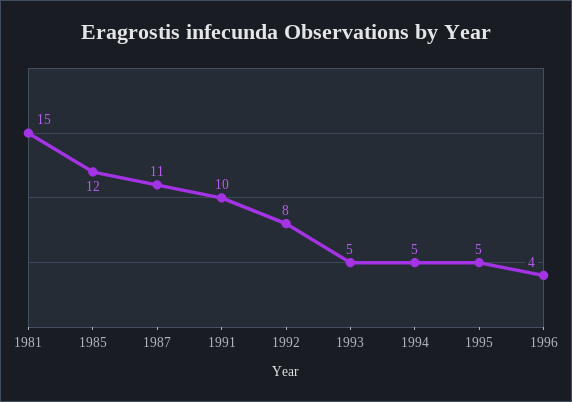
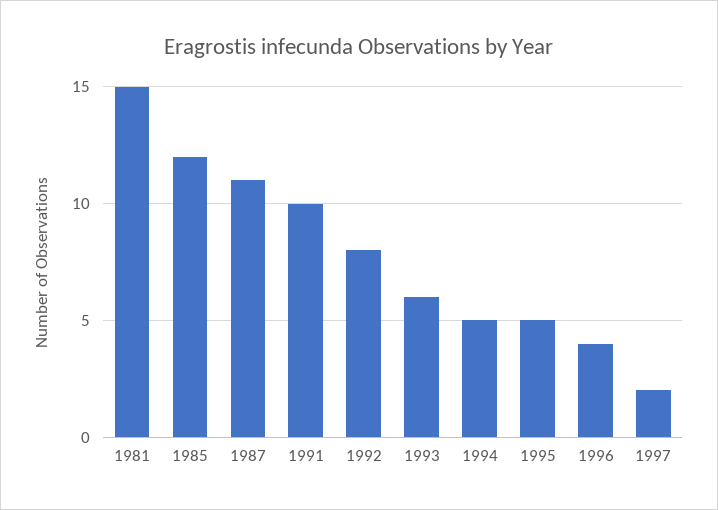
1993: 5 -> 6
1997: none -> 2

